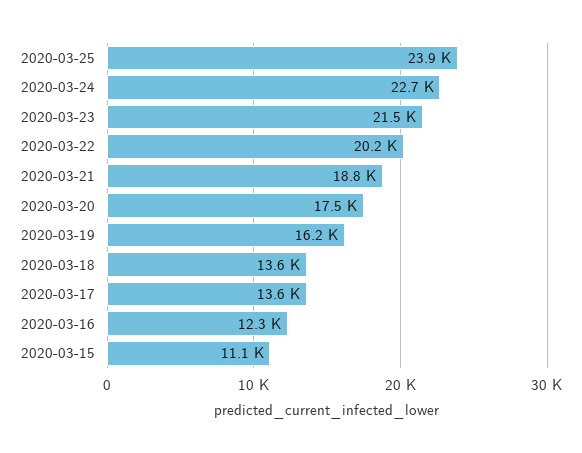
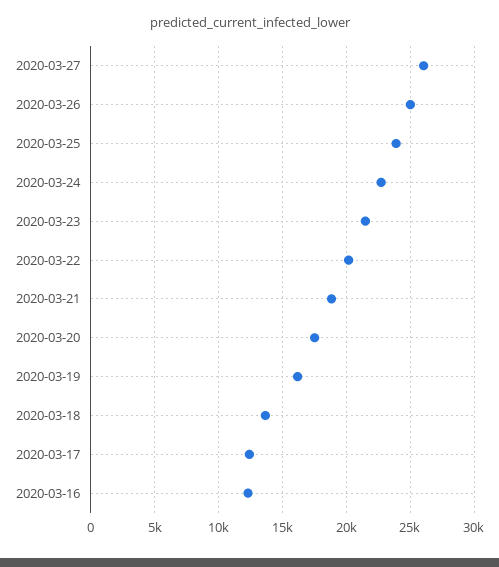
2020-03-17: 13600 -> 12500
2020-03-15: 11100 -> none
2020-03-27: none -> 26000
2020-03-26: none -> 25000

